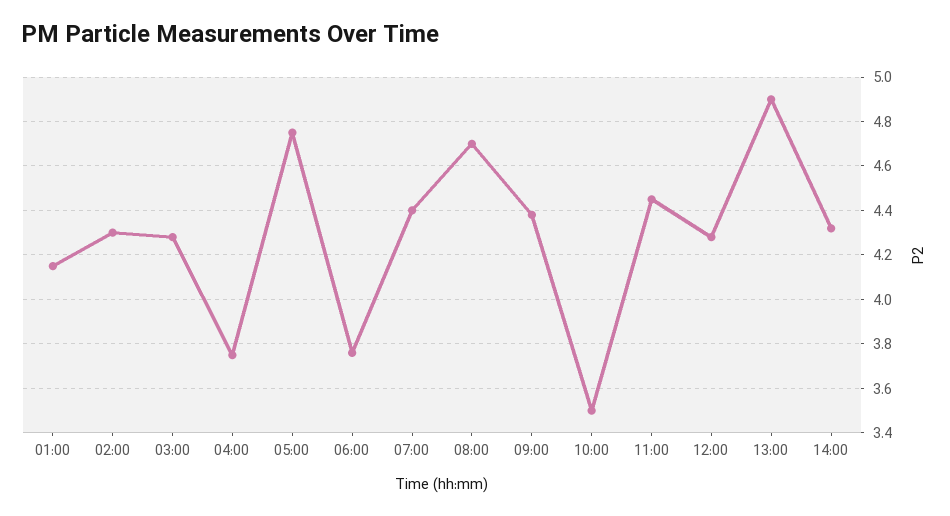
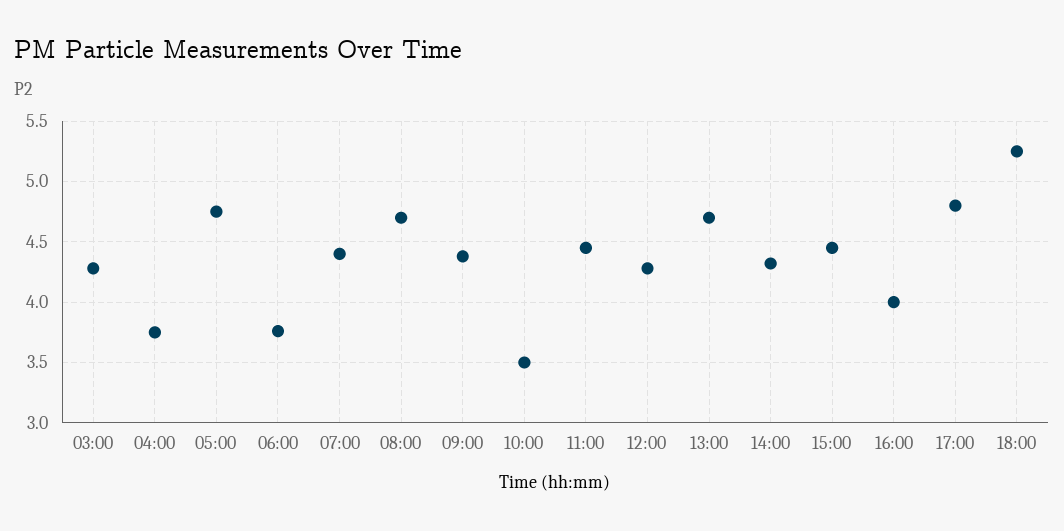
01:00: 4.15 -> none
02:00: 4.3 -> none
13:00: 4.9 -> 4.7
15:00: none -> 4.45
16:00: none -> 4
17:00: none -> 4.8
18:00: none -> 5.25

